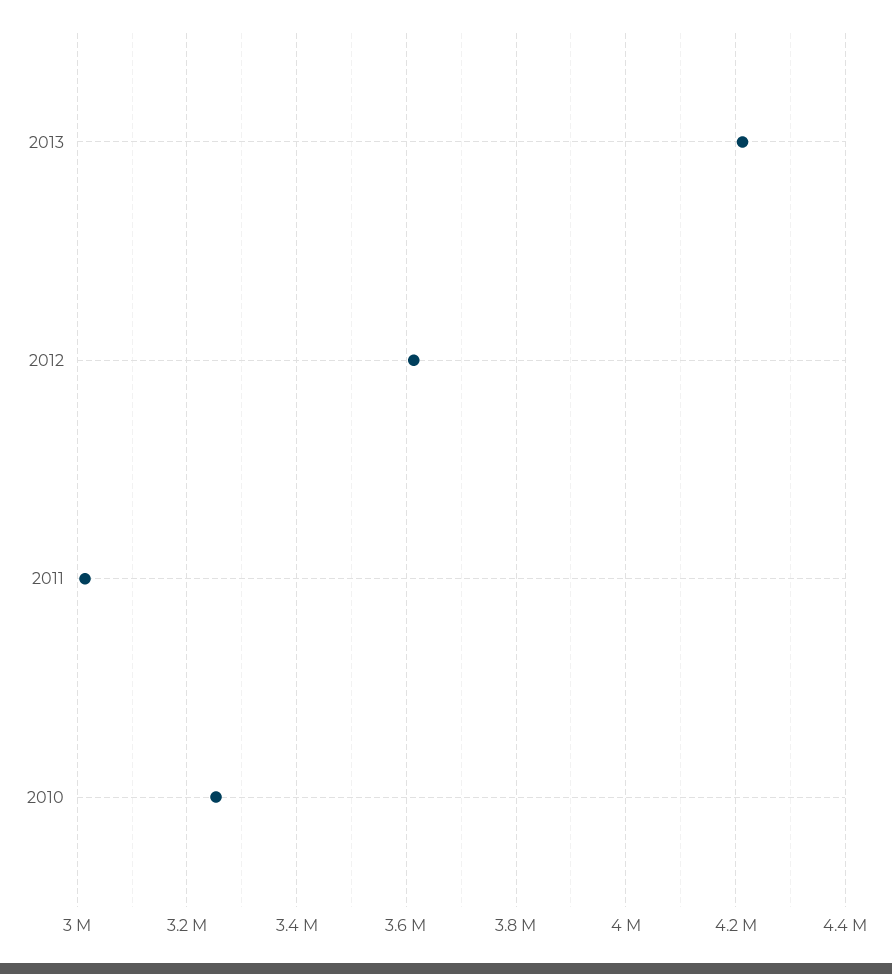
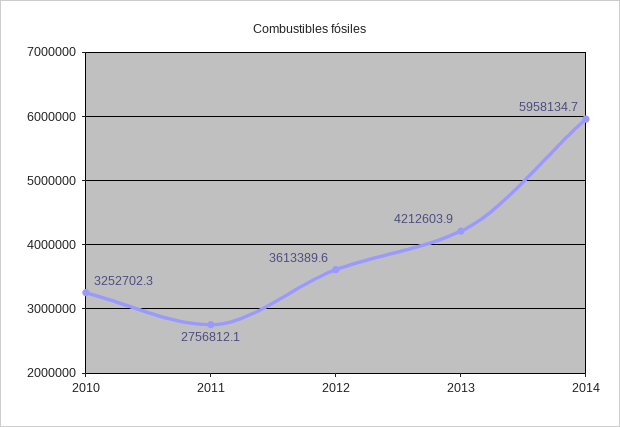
2011: 3020000 -> 2756812.1
2014: none -> 5958134.7

